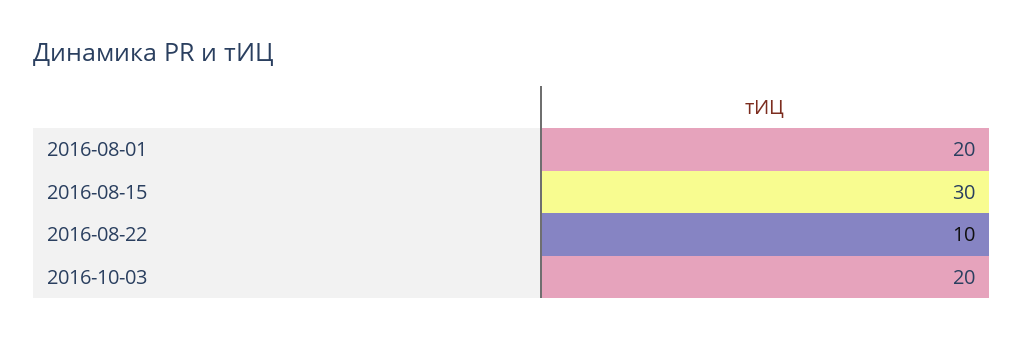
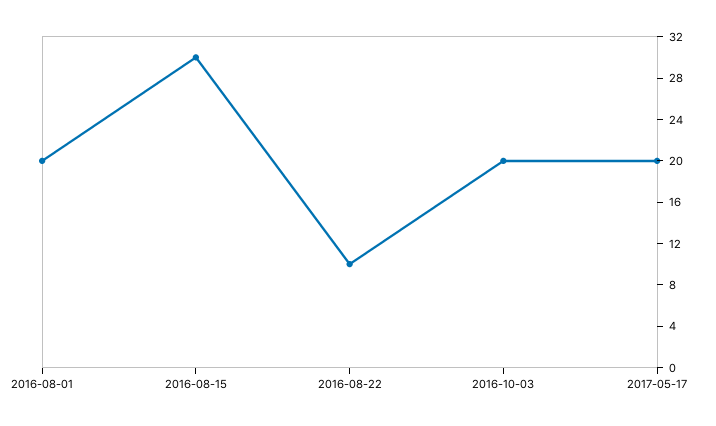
2017-05-17: none -> 20

